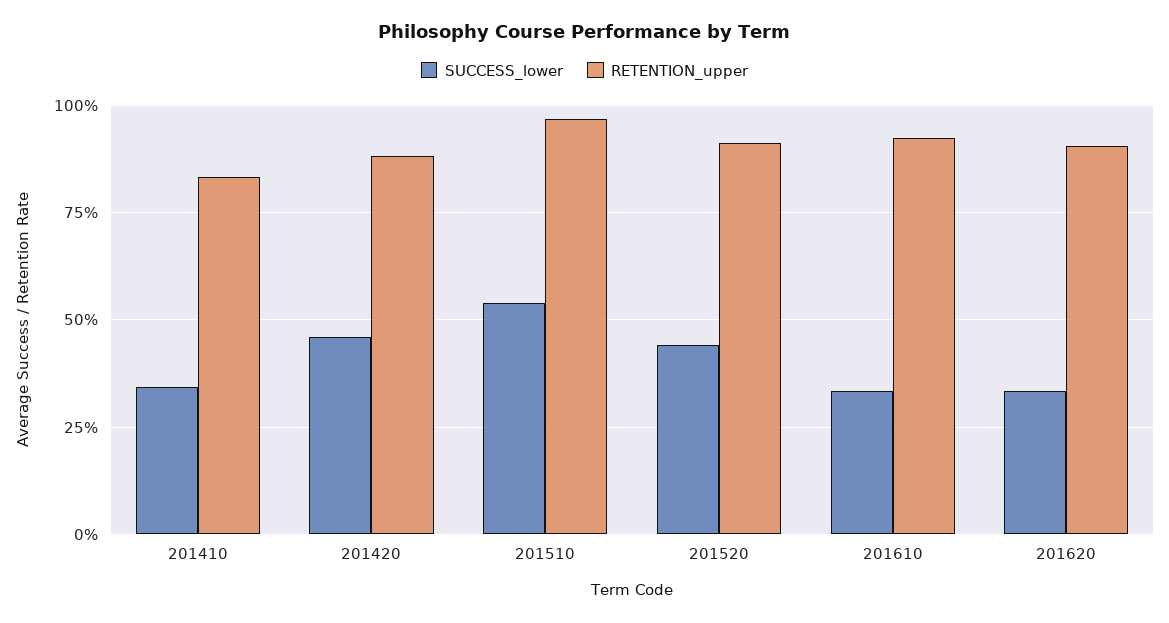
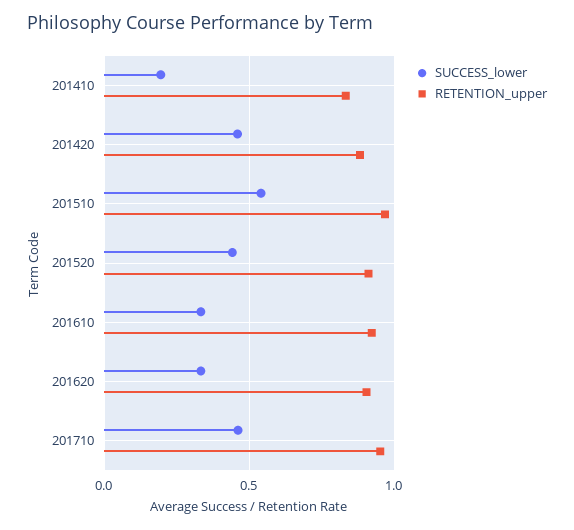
SUCCESS_lower, 201410: 0.35 -> 0.2
SUCCESS_lower, 201710: none -> 0.45
RETENTION_upper, 201710: none -> 0.95

